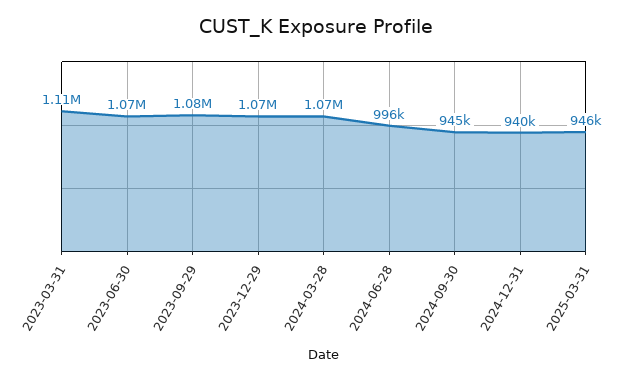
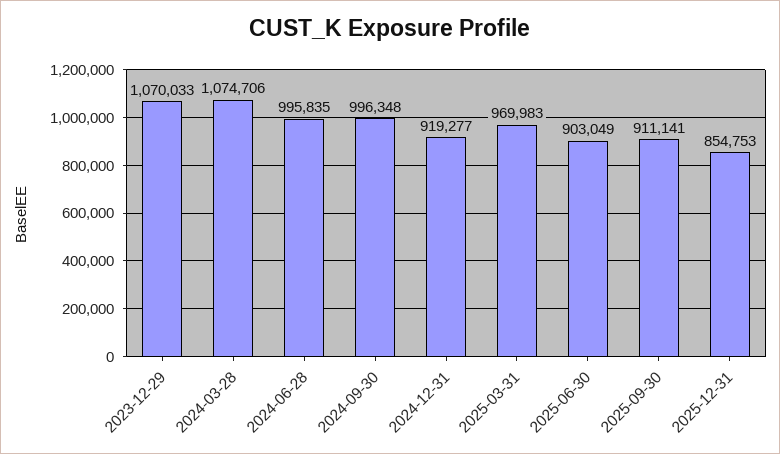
2023-03-31: 1110000 -> none
2023-06-30: 1070000 -> none
2023-09-29: 1080000 -> none
2024-09-30: 945000 -> 996348
2024-12-31: 940000 -> 919277
2025-03-31: 946000 -> 969983
2025-06-30: none -> 903049
2025-09-30: none -> 911141
2025-12-31: none -> 854753

